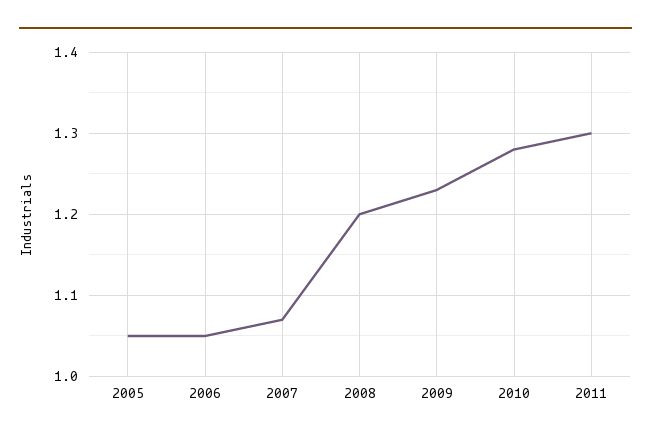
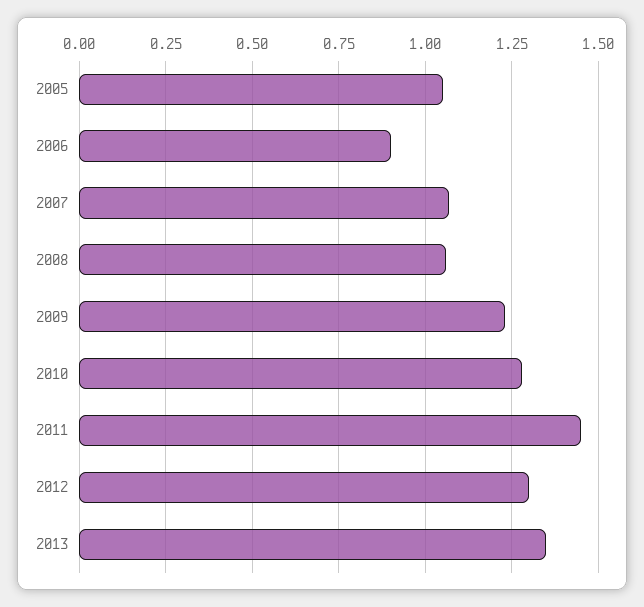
2006: 1.05 -> 0.9
2008: 1.2 -> 1.05
2011: 1.3 -> 1.45
2012: none -> 1.3
2013: none -> 1.35

